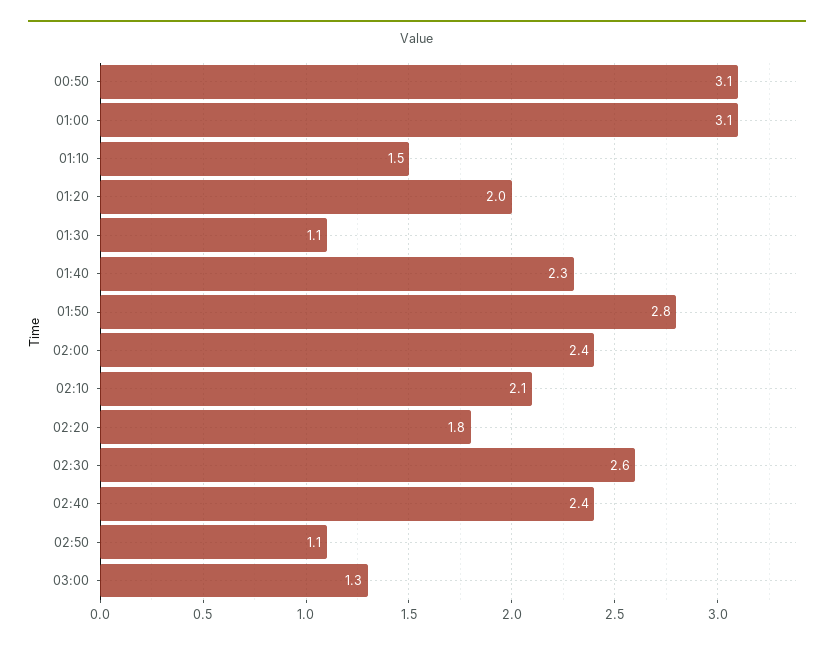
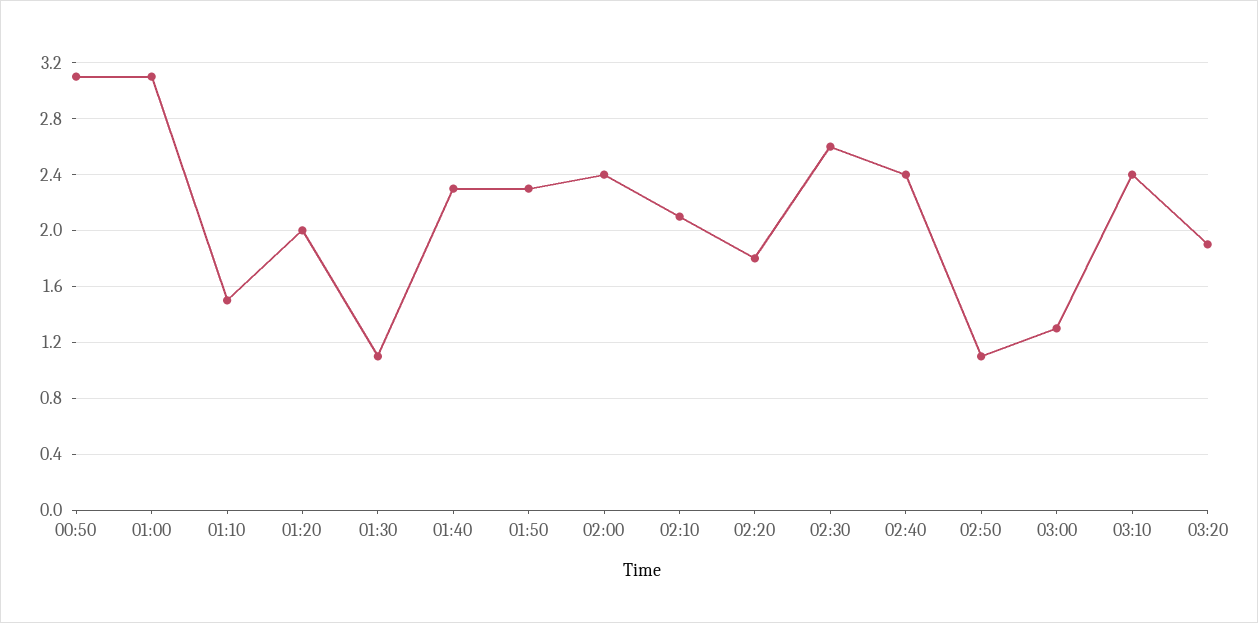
01:50: 2.8 -> 2.3
03:10: none -> 2.4
03:20: none -> 1.9

